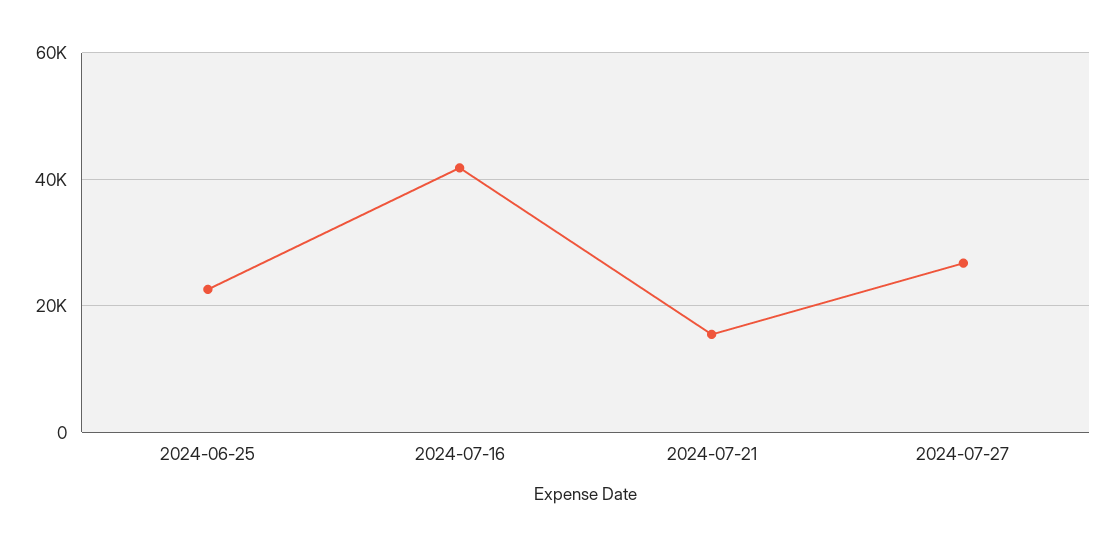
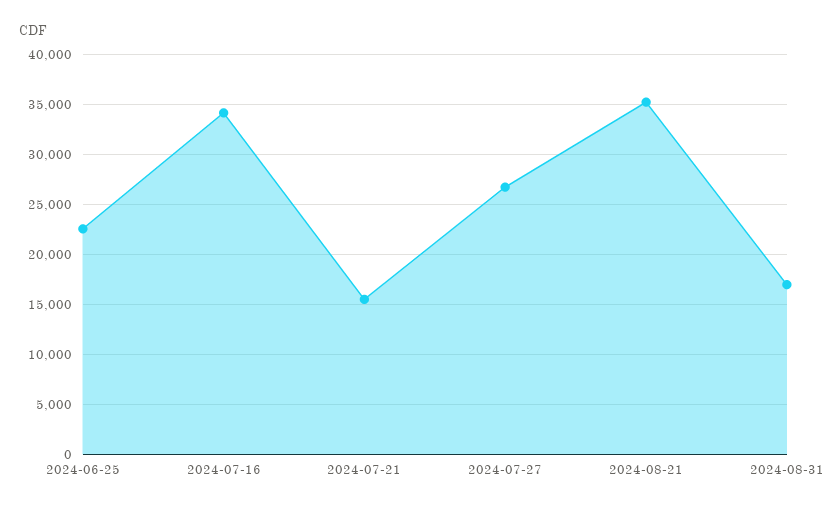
2024-07-16: 42000 -> 34000
2024-08-21: none -> 35000
2024-08-31: none -> 17000

